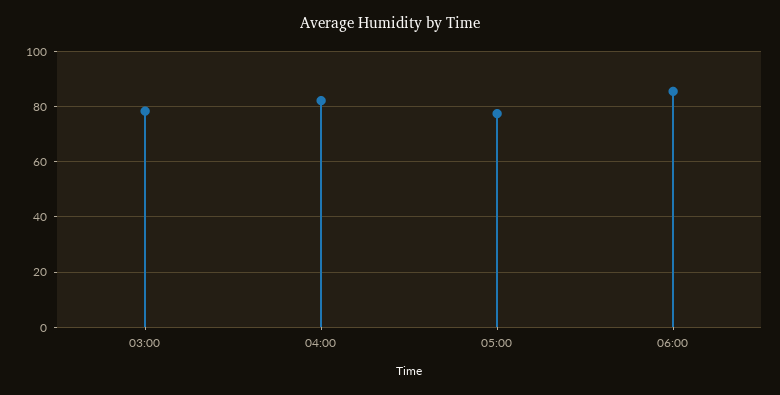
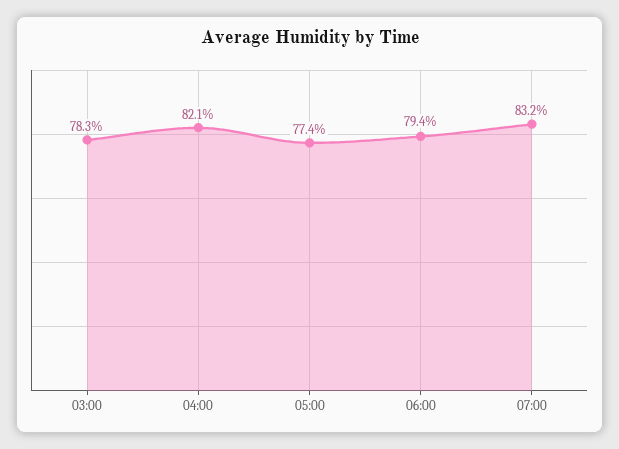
06:00: 85 -> 79.4
07:00: none -> 83.2

